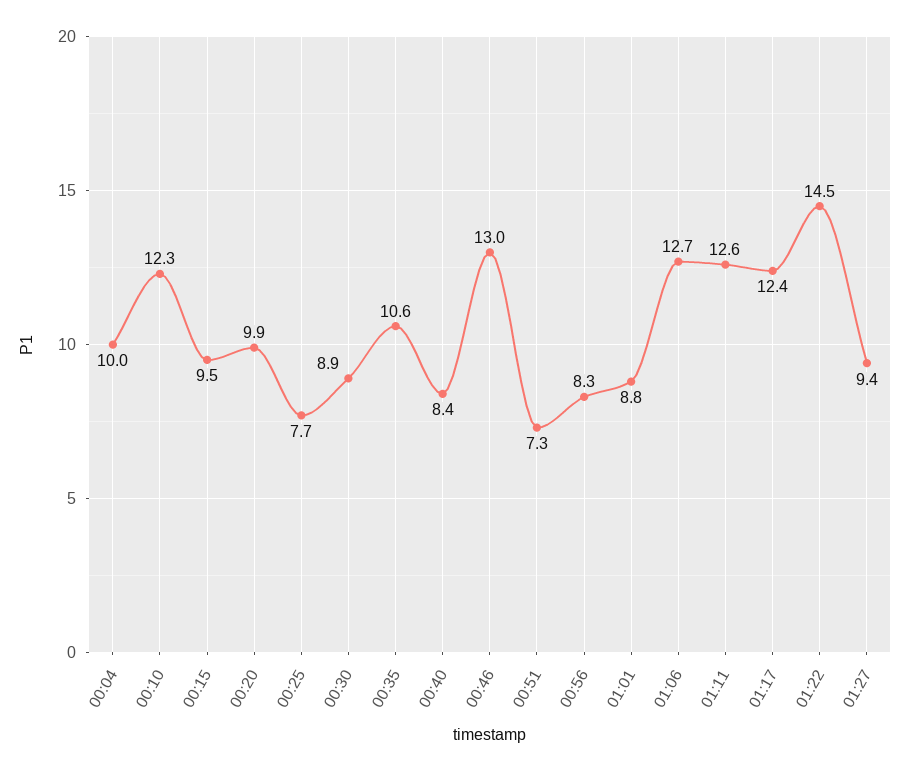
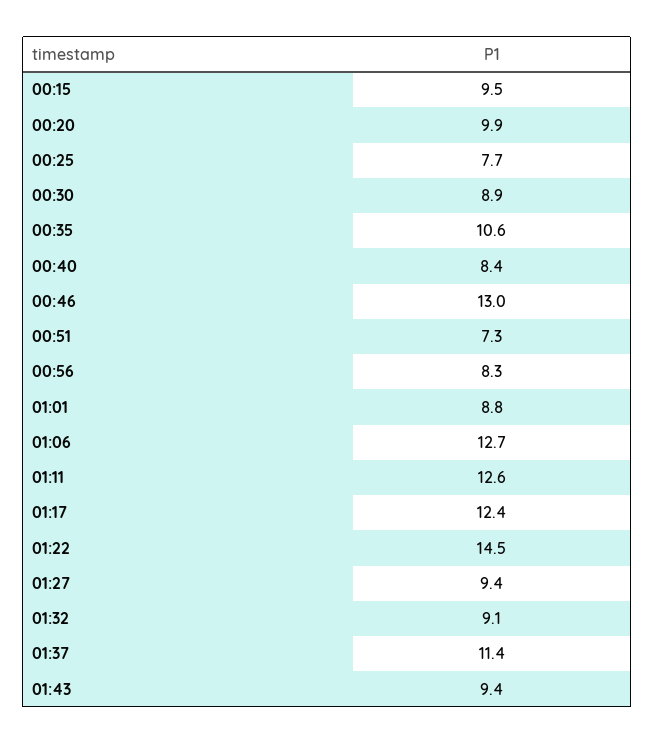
00:04: 10 -> none
00:10: 12.3 -> none
01:32: none -> 9.1
01:37: none -> 11.4
01:43: none -> 9.4

